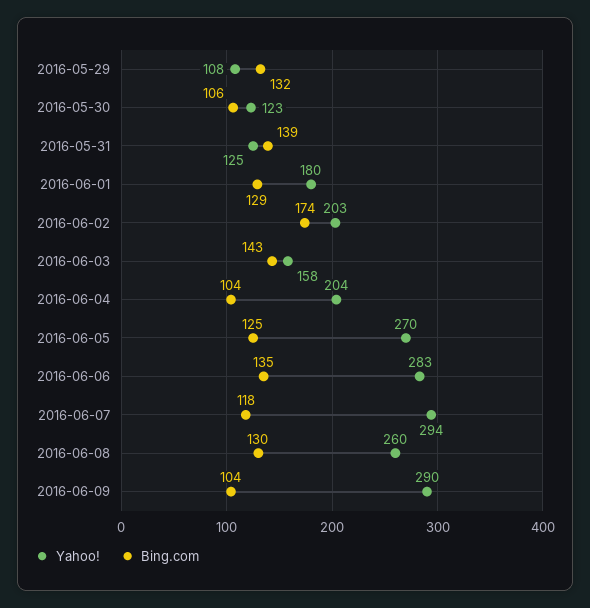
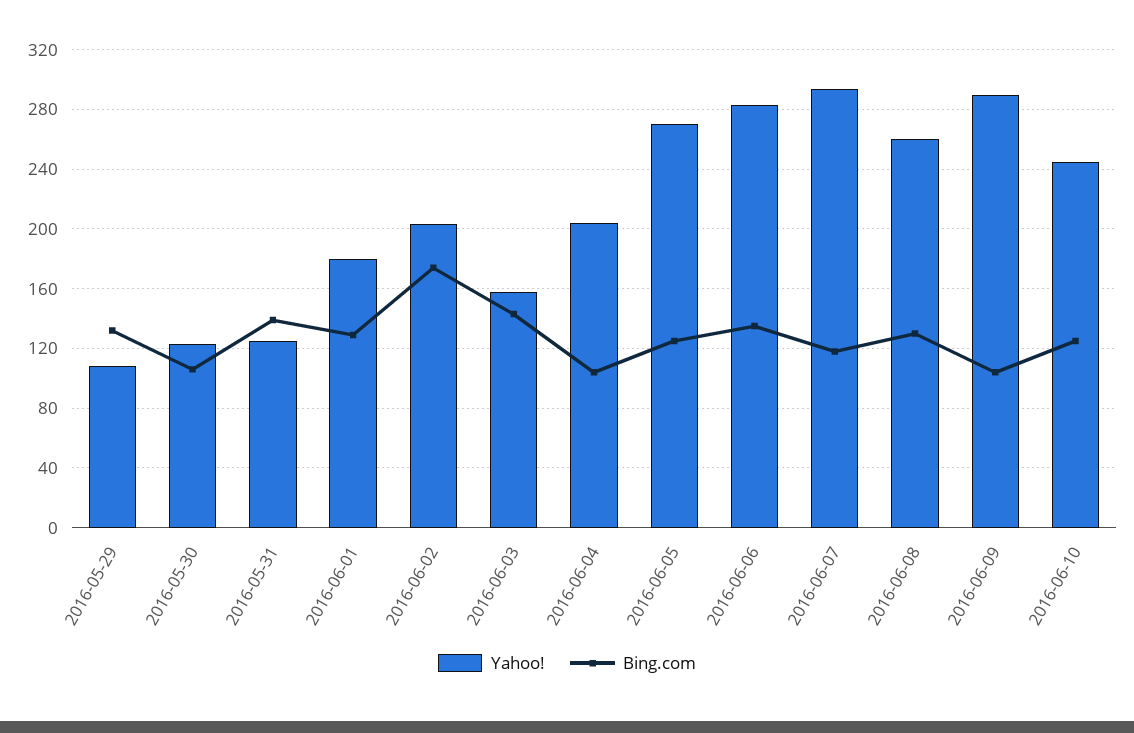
Yahoo!, 2016-06-10: none -> 245
Bing.com, 2016-06-10: none -> 125

